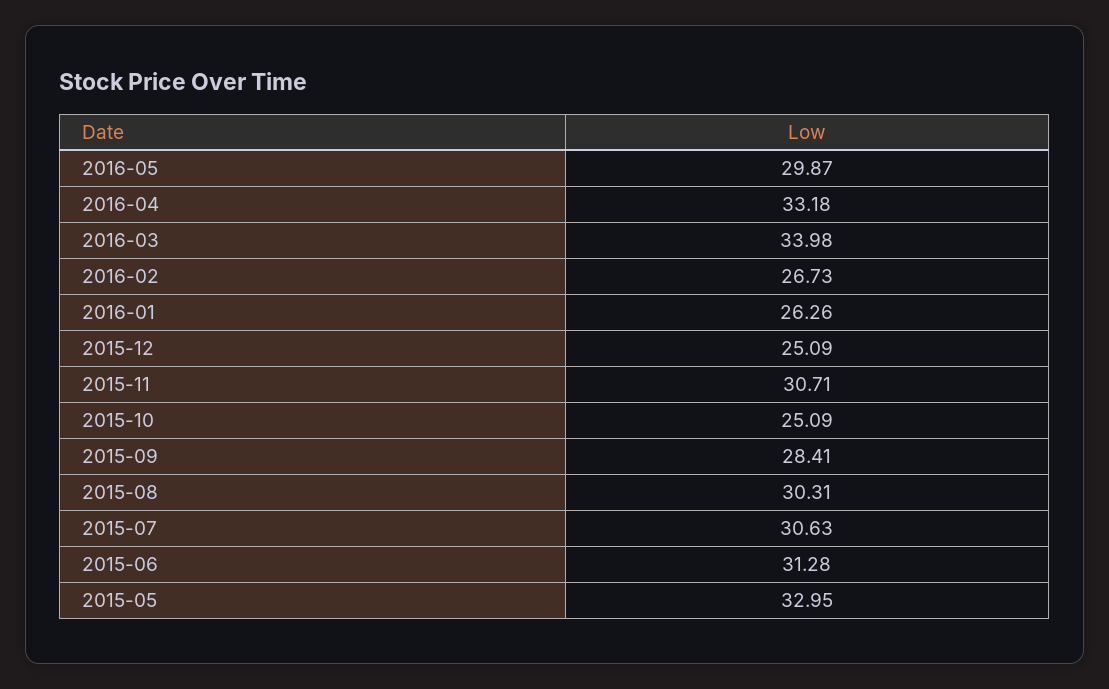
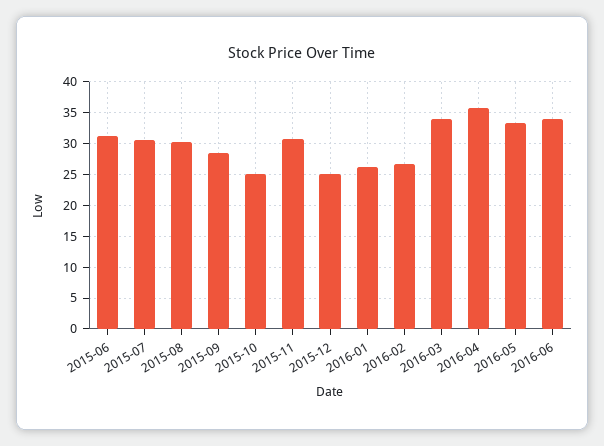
2016-05: 29.87 -> 33
2016-04: 33.18 -> 36
2015-05: 32.95 -> none
2016-06: none -> 34

